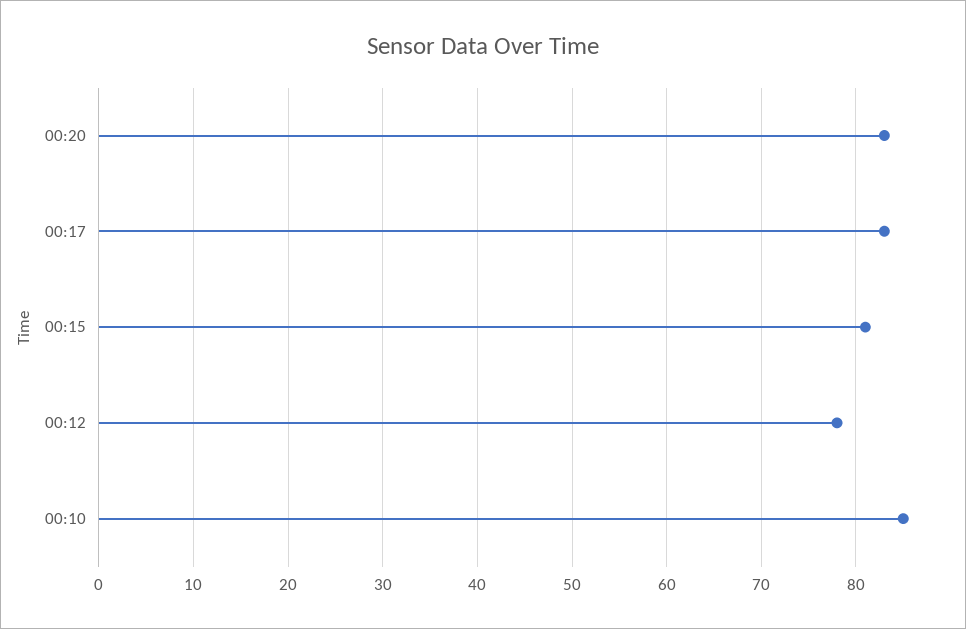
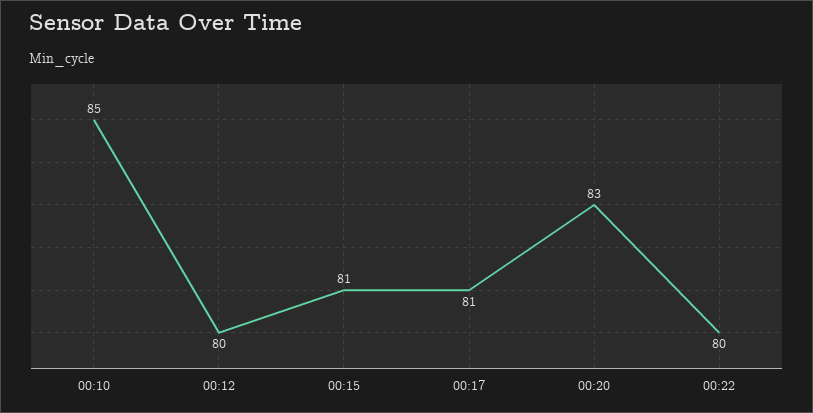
00:17: 83 -> 81
00:12: 78 -> 80
00:22: none -> 80

